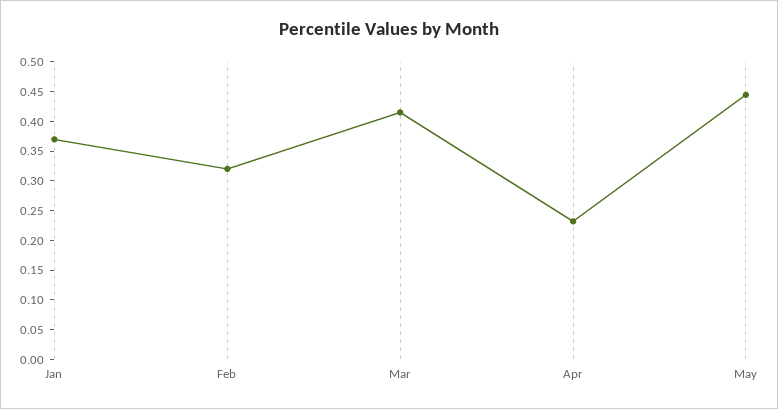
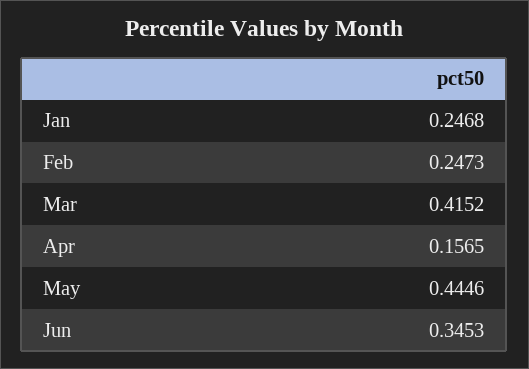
Jan: 0.375 -> 0.2468
Feb: 0.325 -> 0.2473
Apr: 0.225 -> 0.1565
Jun: none -> 0.3453

